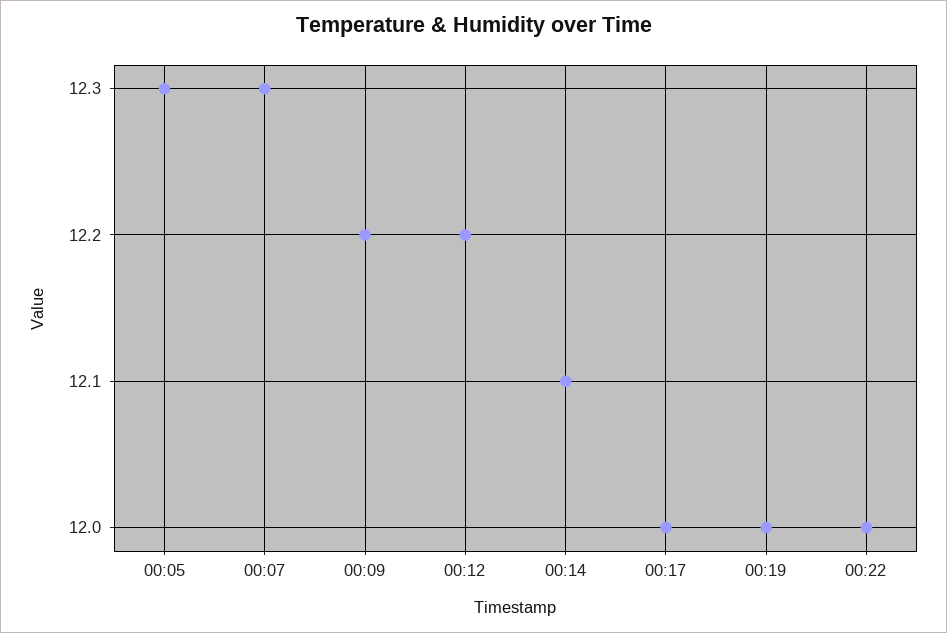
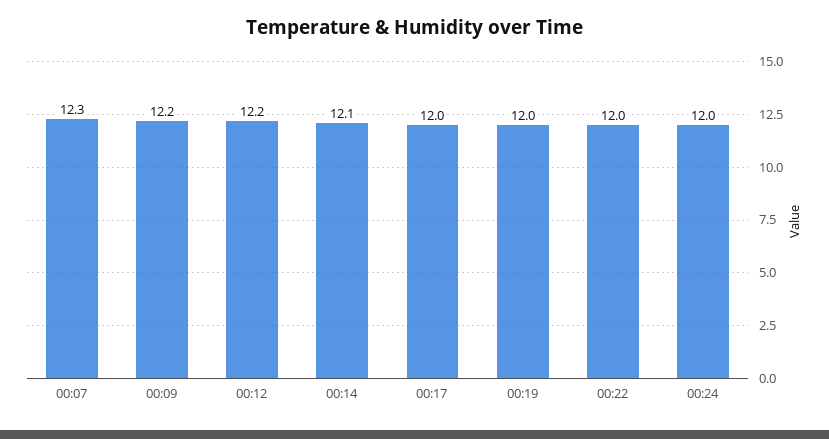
00:05: 12.3 -> none
00:24: none -> 12

